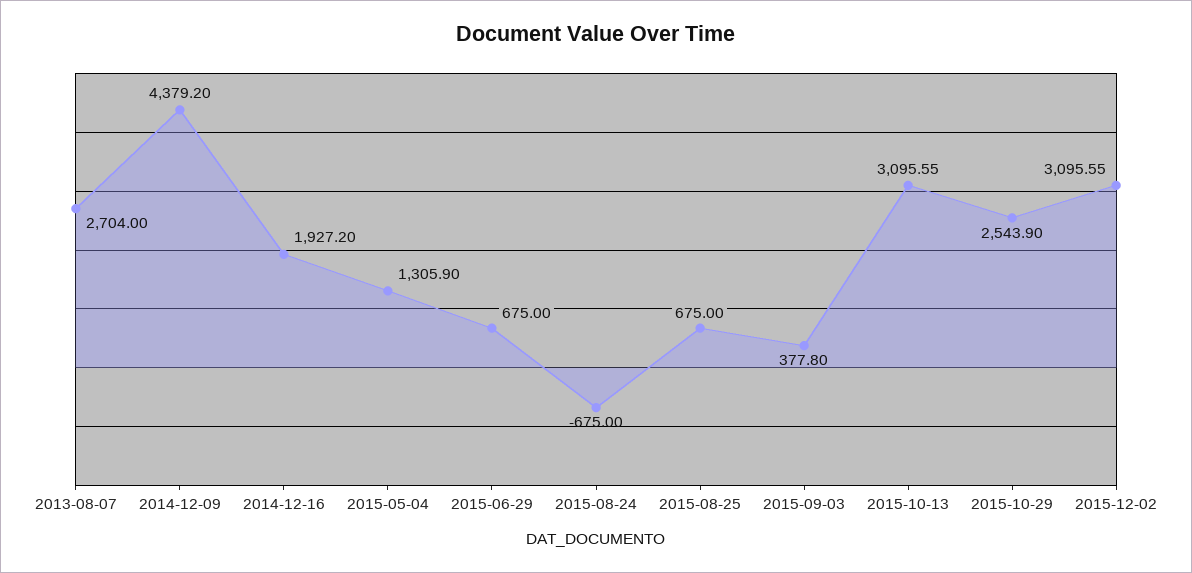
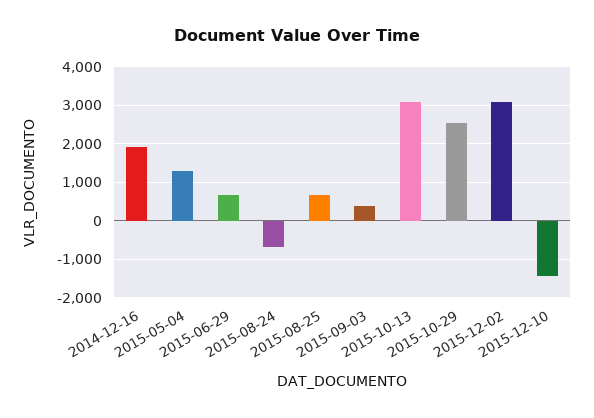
2013-08-07: 2704 -> none
2014-12-09: 4379.2 -> none
2015-12-10: none -> -1400

